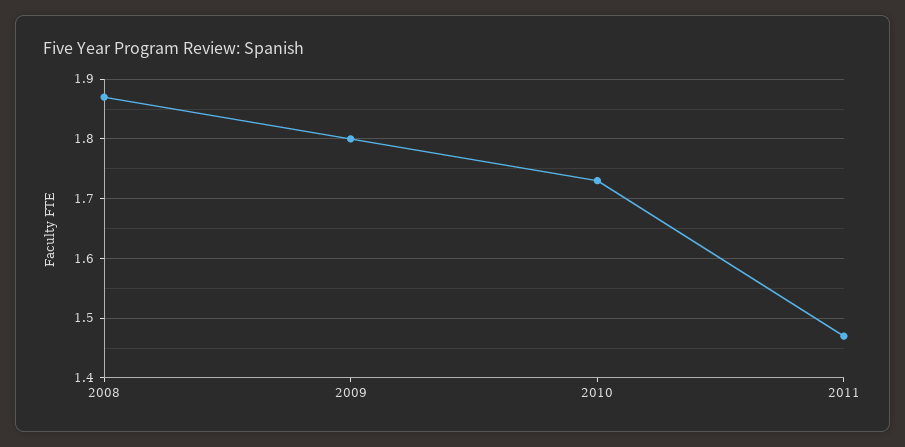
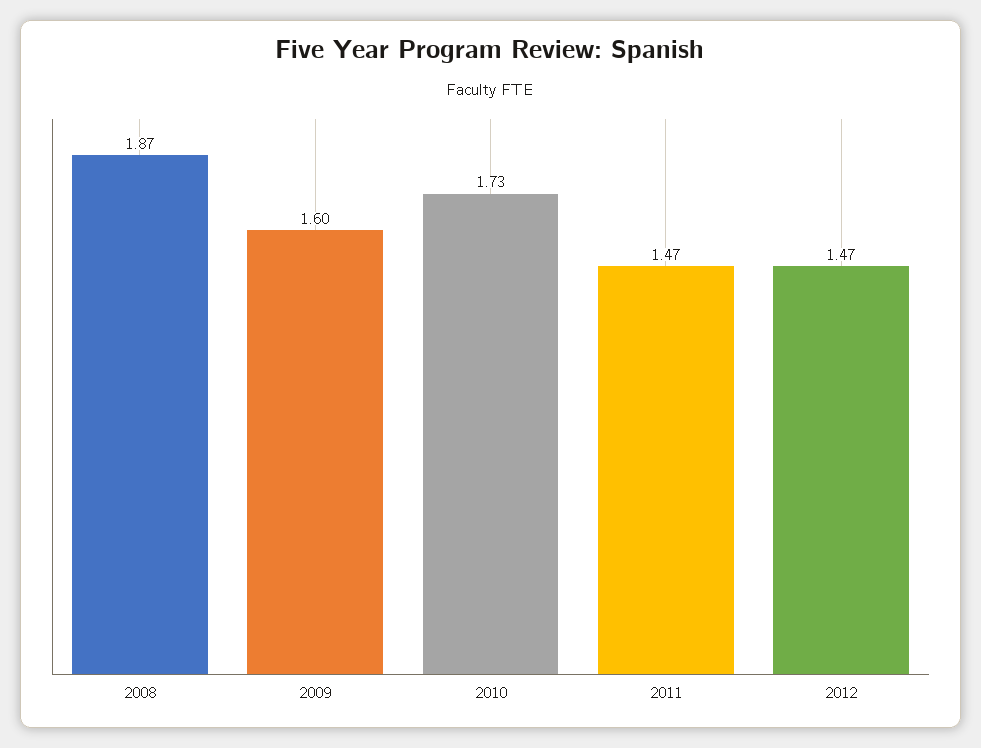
2009: 1.8 -> 1.6
2012: none -> 1.47

